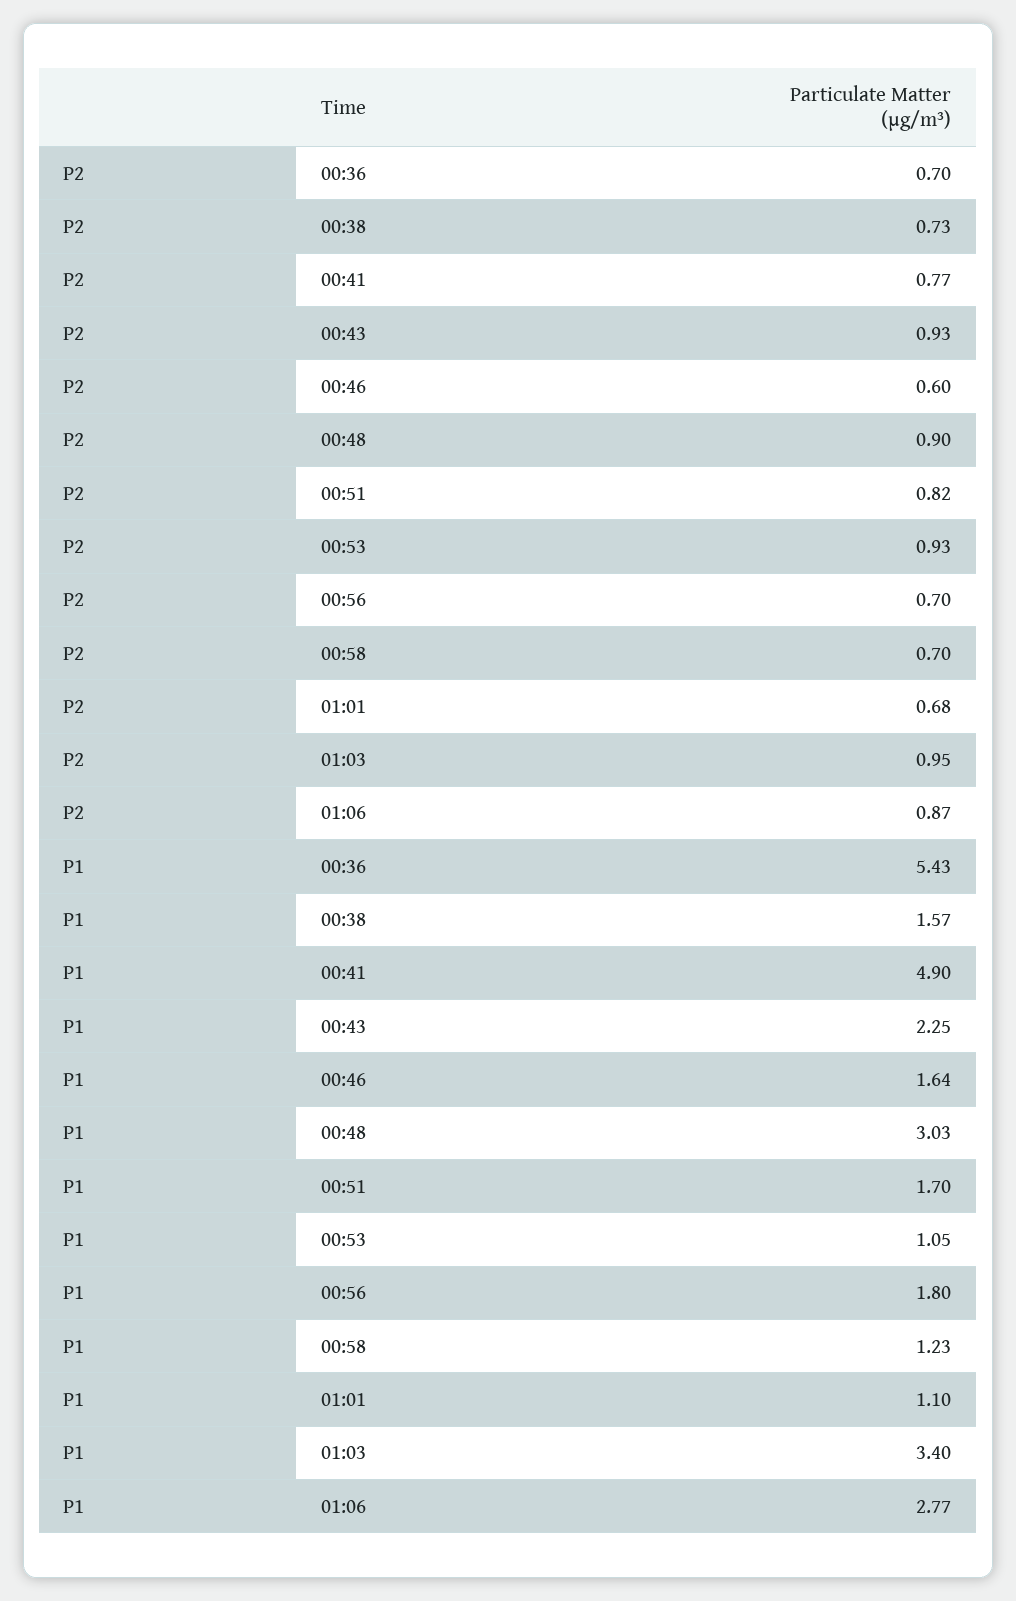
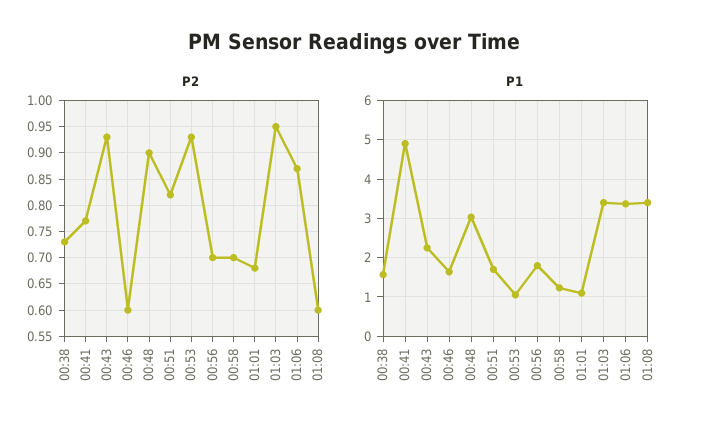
P2, 00:36: 0.7 -> none
P1, 00:36: 5.43 -> none
P1, 01:06: 2.77 -> 3.4
P2, 01:08: none -> 0.6
P1, 01:08: none -> 3.4

